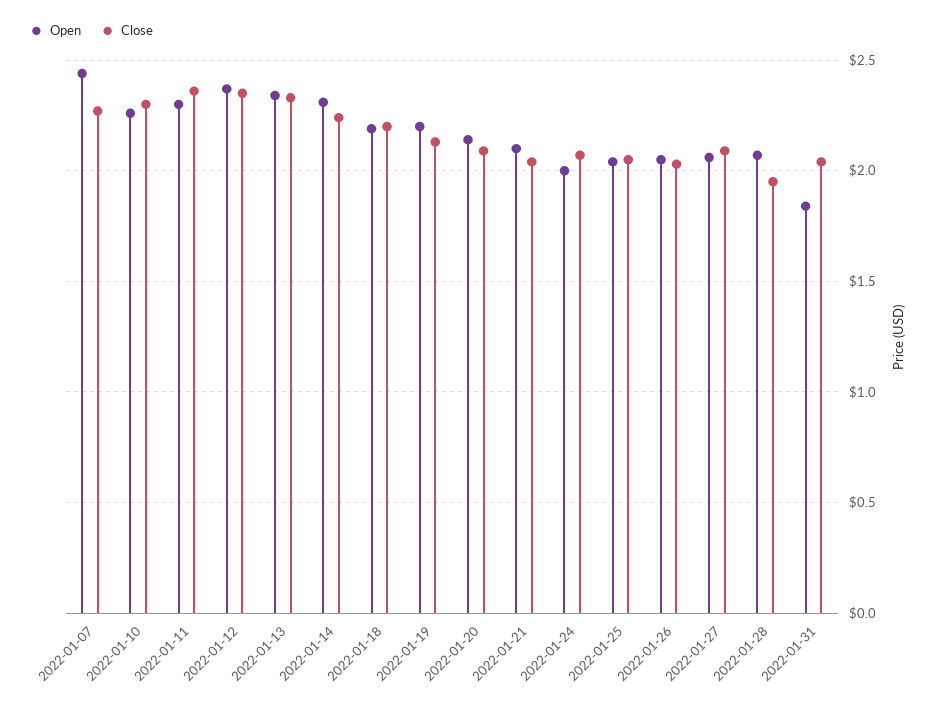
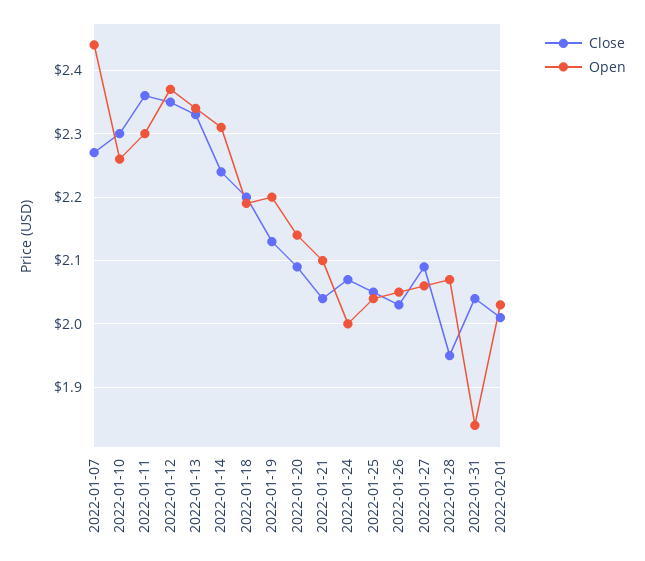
Close, 2022-02-01: none -> 2.01
Open, 2022-02-01: none -> 2.03

